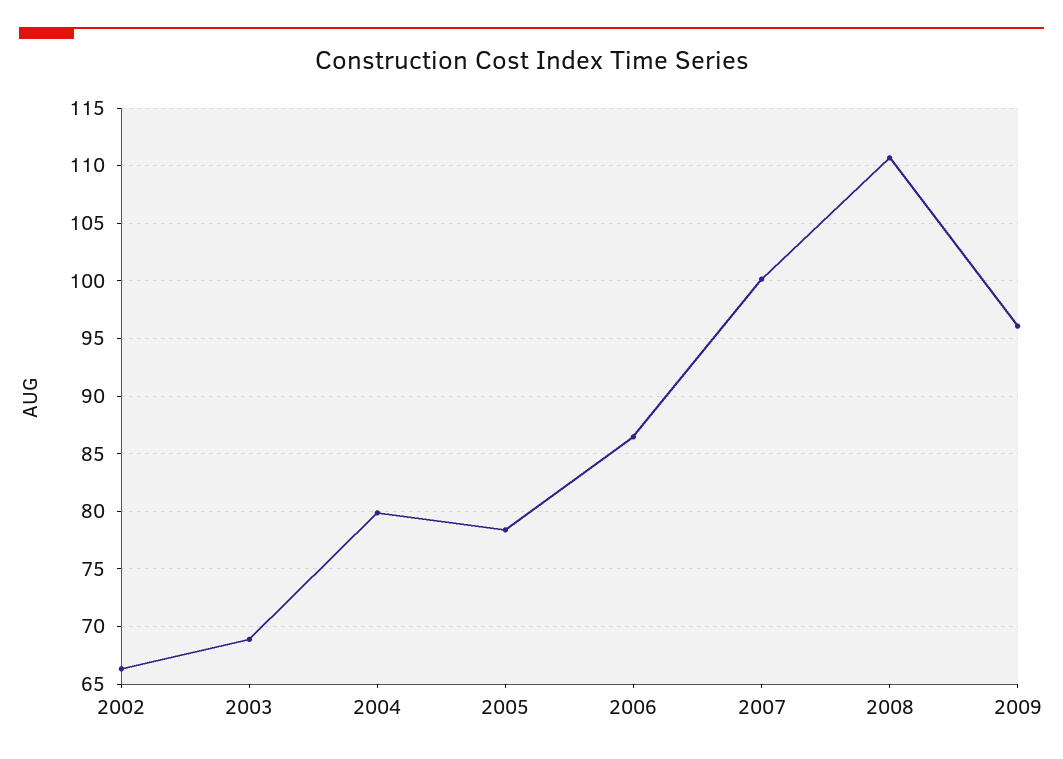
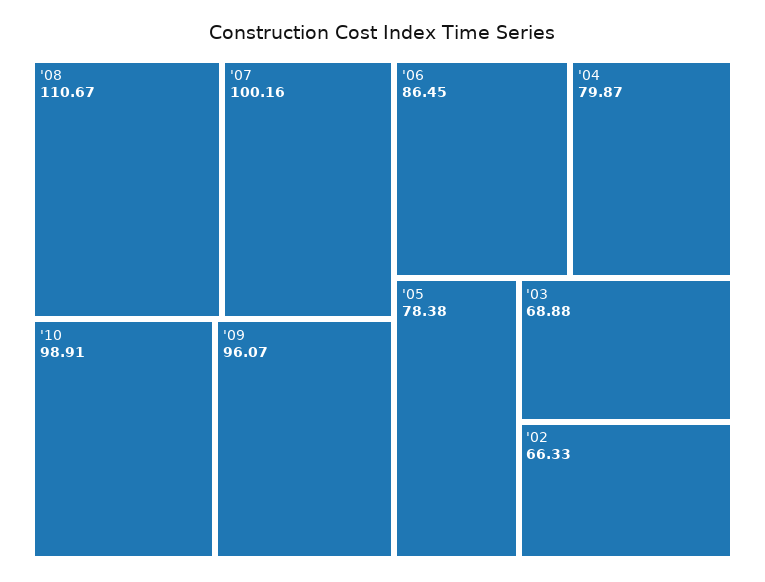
'10: none -> 98.91

